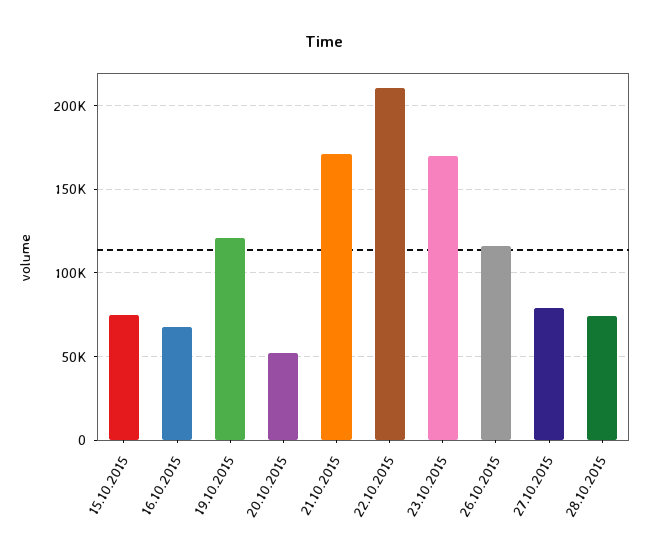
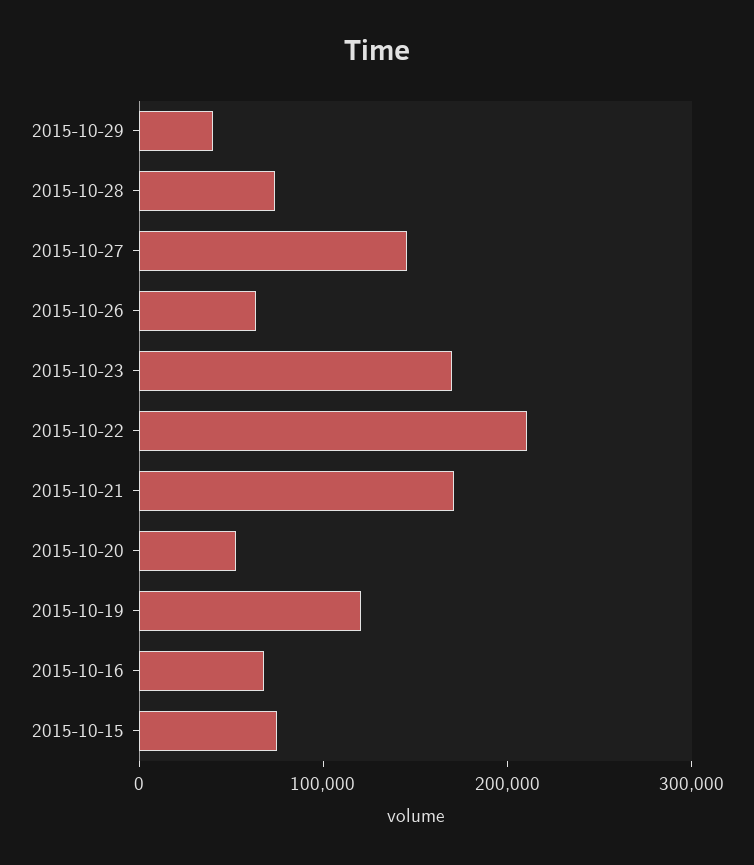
26.10.2015: 115000 -> 60000
27.10.2015: 80000 -> 140000
2015-10-29: none -> 40000

